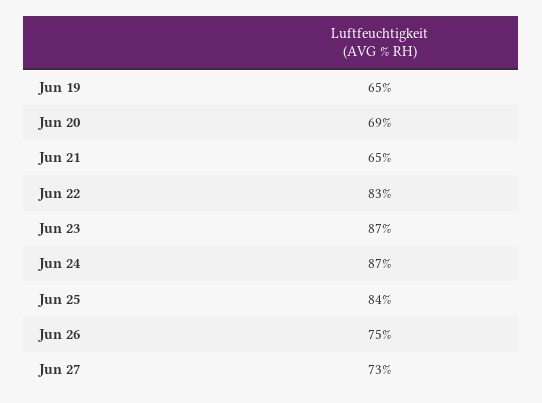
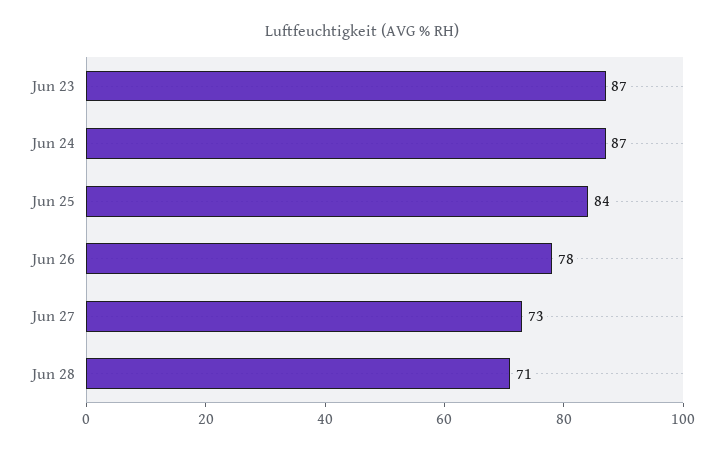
Jun 19: 65 -> none
Jun 20: 69 -> none
Jun 21: 65 -> none
Jun 22: 83 -> none
Jun 26: 75 -> 78
Jun 28: none -> 71

